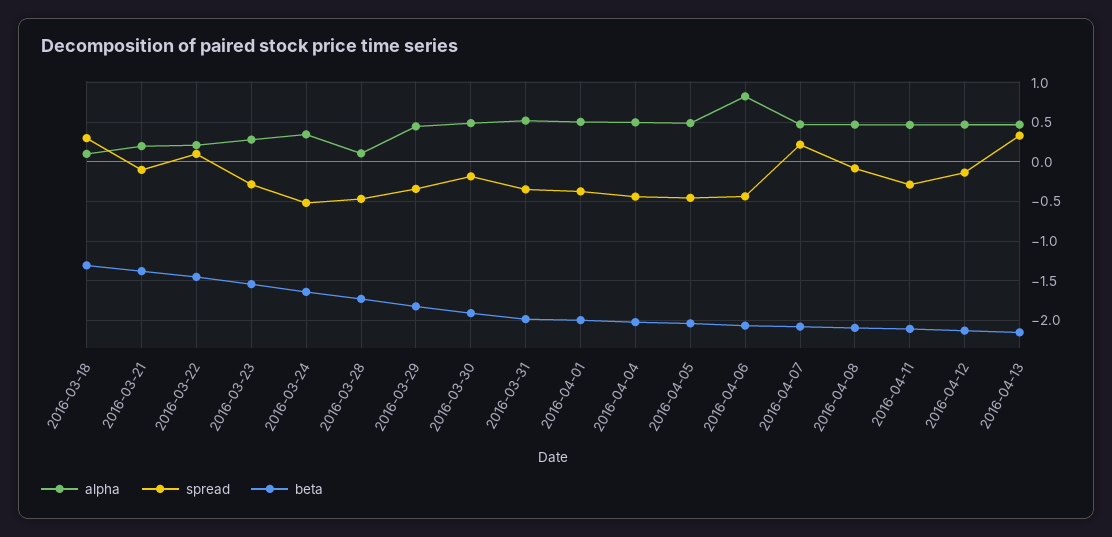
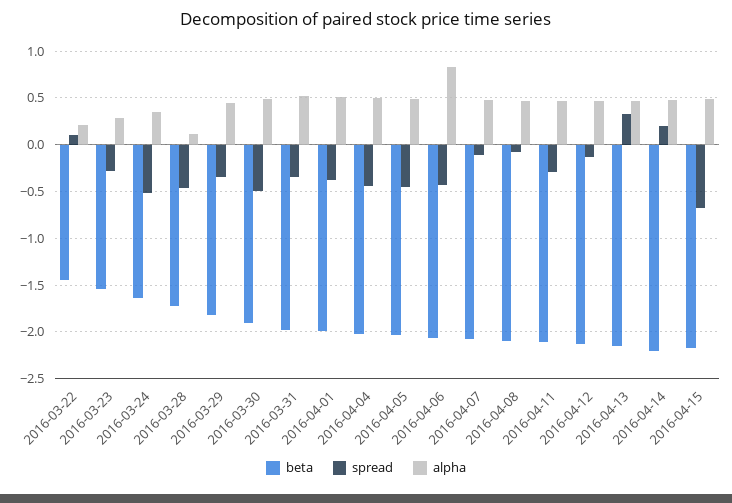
alpha, 2016-03-18: 0.1 -> none
spread, 2016-03-18: 0.3 -> none
beta, 2016-03-18: -1.3 -> none
alpha, 2016-03-21: 0.2 -> none
spread, 2016-03-21: -0.1 -> none
beta, 2016-03-21: -1.4 -> none
spread, 2016-03-30: -0.2 -> -0.5
spread, 2016-04-07: 0.2 -> -0.1
beta, 2016-04-14: none -> -2.2
spread, 2016-04-14: none -> 0.2
alpha, 2016-04-14: none -> 0.5
beta, 2016-04-15: none -> -2.2
spread, 2016-04-15: none -> -0.7
alpha, 2016-04-15: none -> 0.5

